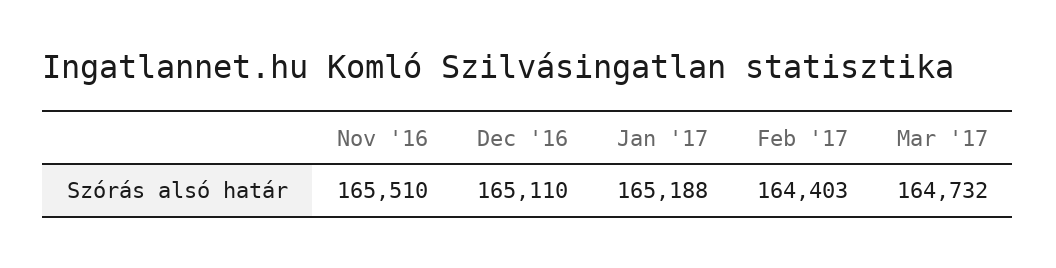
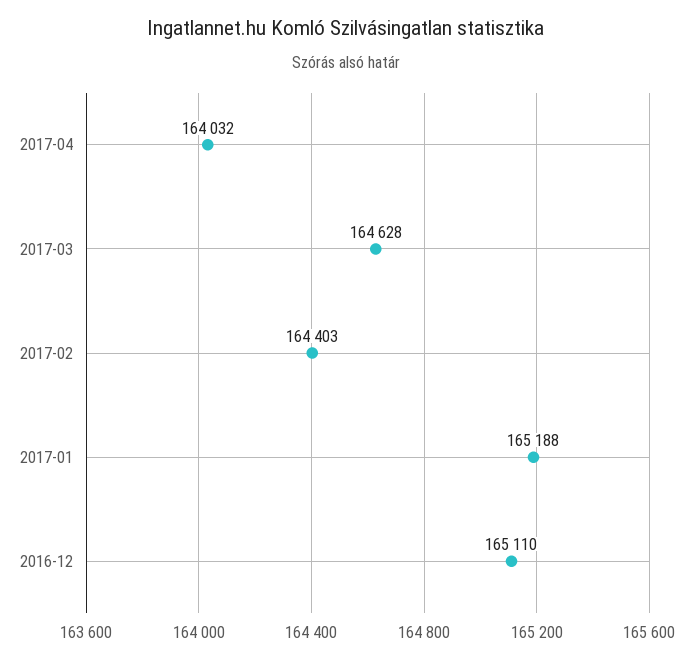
Nov '16: 165510 -> none
Mar '17: 164732 -> 164628
2017-04: none -> 164032

